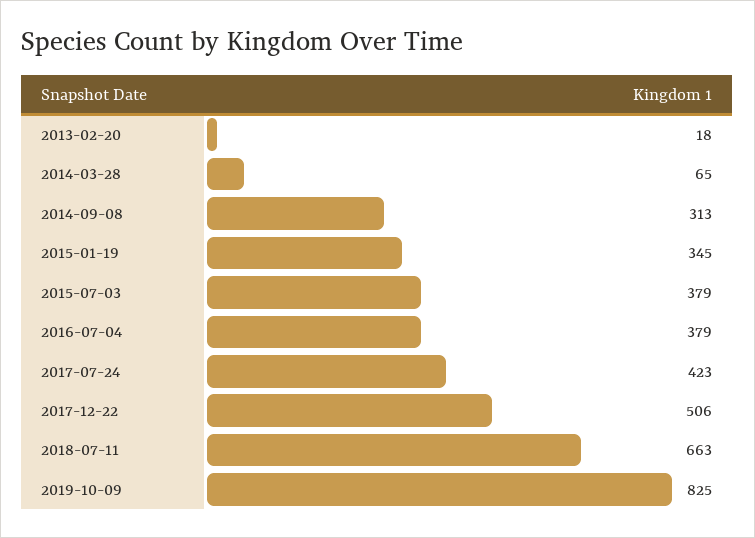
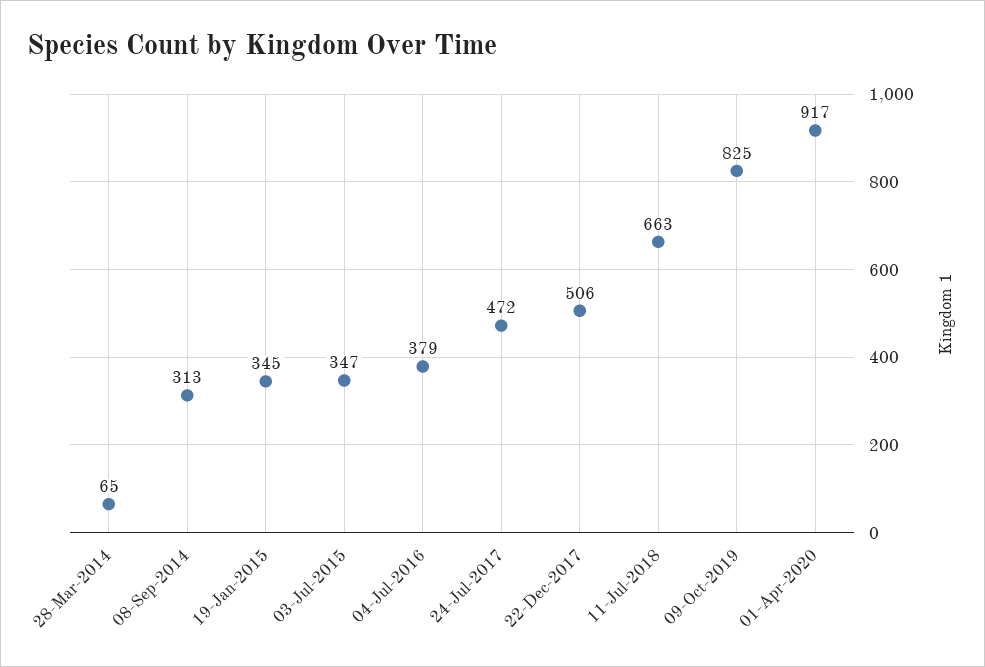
2013-02-20: 18 -> none
2015-07-03: 379 -> 347
2017-07-24: 423 -> 472
01-Apr-2020: none -> 917

